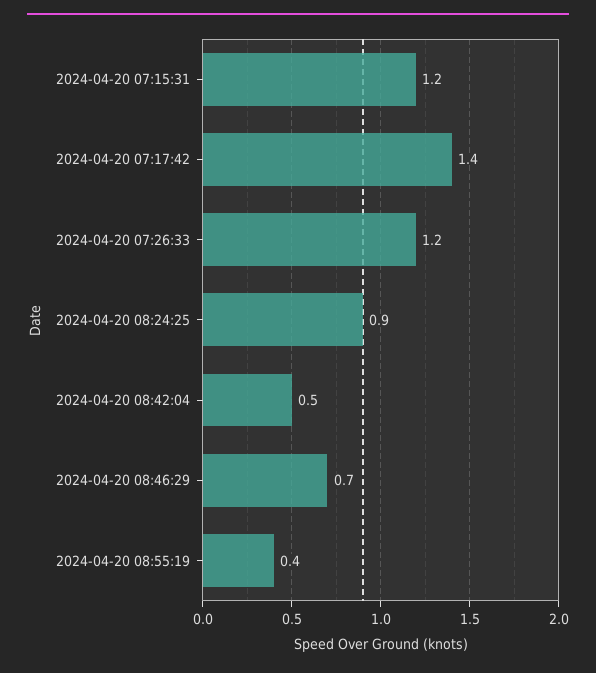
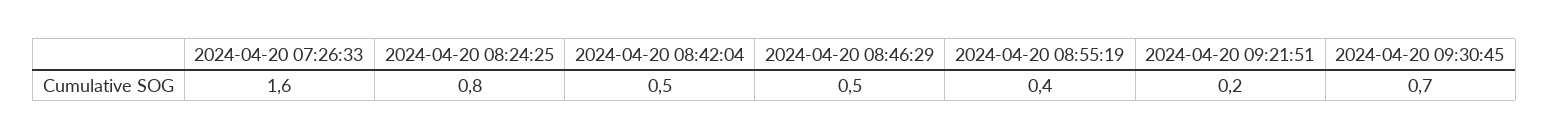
2024-04-20 07:15:31: 1.2 -> none
2024-04-20 07:17:42: 1.4 -> none
2024-04-20 07:26:33: 1.2 -> 1.6
2024-04-20 08:24:25: 0.9 -> 0.8
2024-04-20 08:46:29: 0.7 -> 0.5
2024-04-20 09:21:51: none -> 0.2
2024-04-20 09:30:45: none -> 0.7

